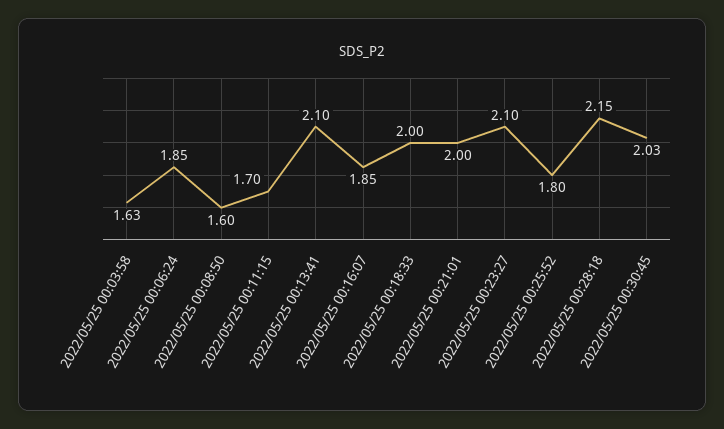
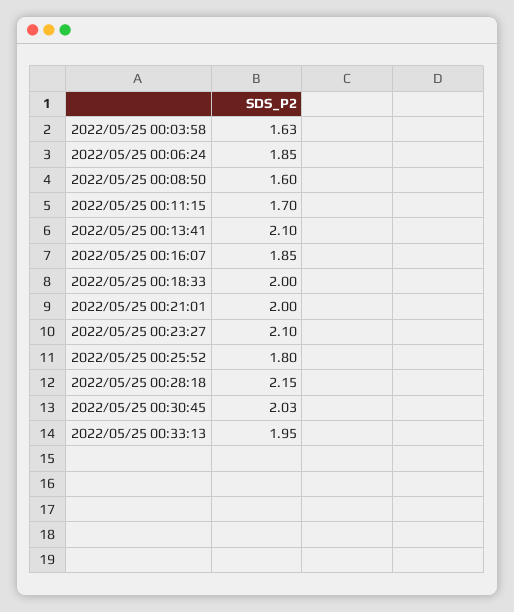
2022/05/25 00:33:13: none -> 1.95

